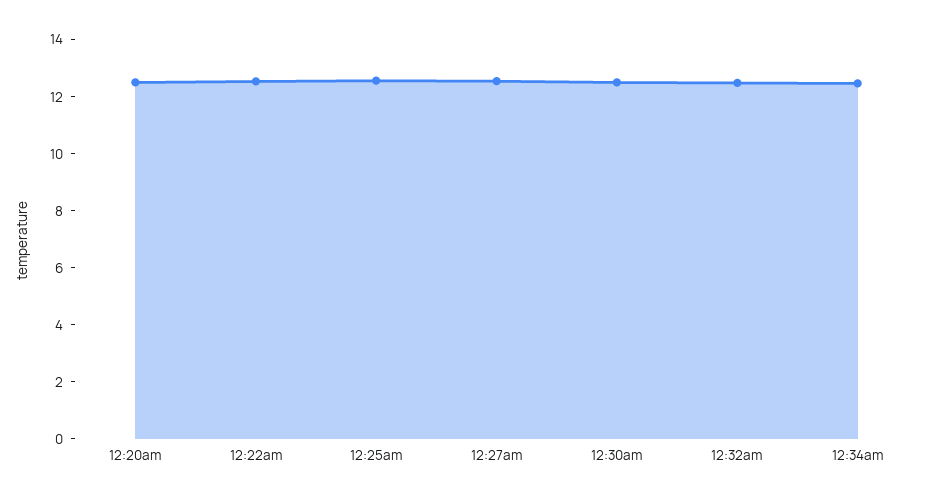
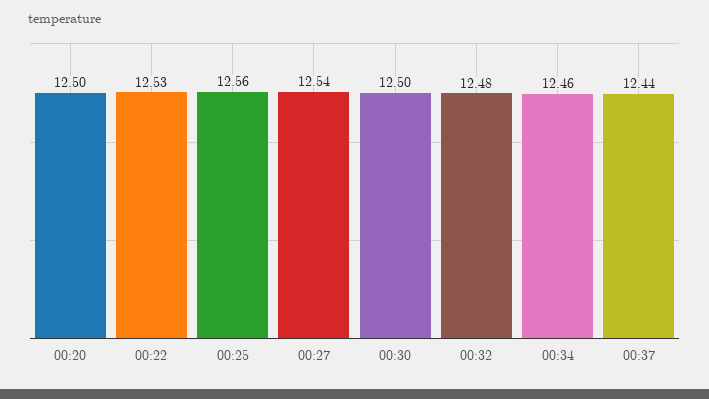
00:37: none -> 12.44

